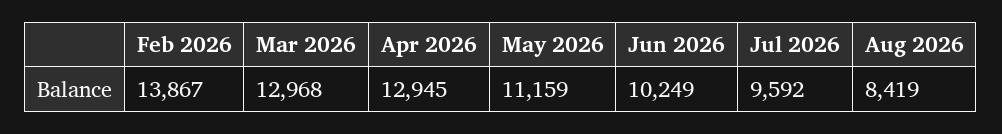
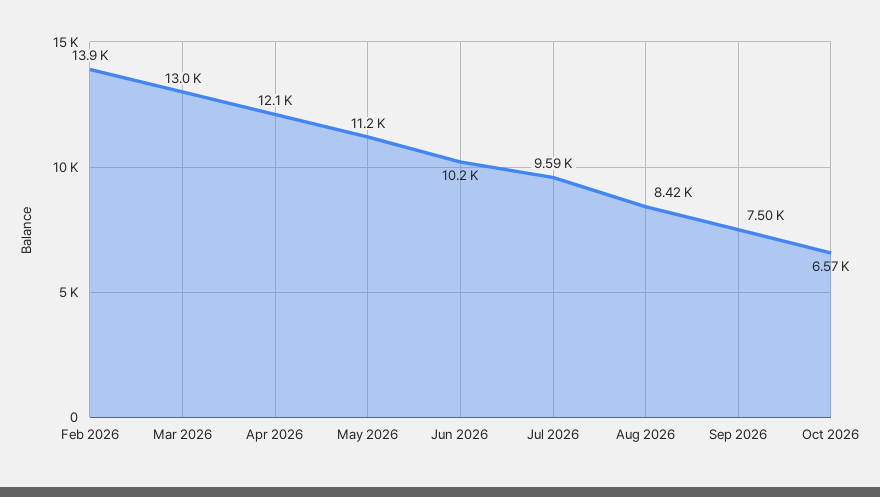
Apr 2026: 12945 -> 12100
Sep 2026: none -> 7500
Oct 2026: none -> 6570

